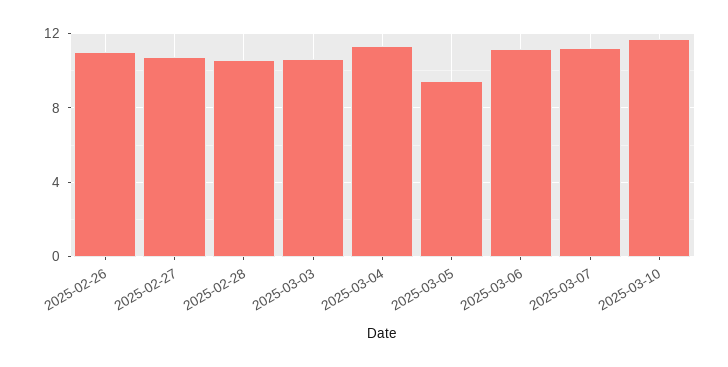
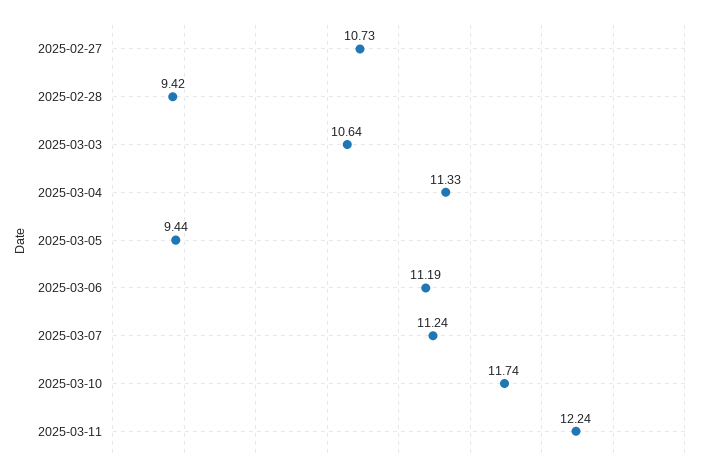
2025-02-26: 11 -> none
2025-02-28: 10.5 -> 9.42
2025-03-11: none -> 12.24

